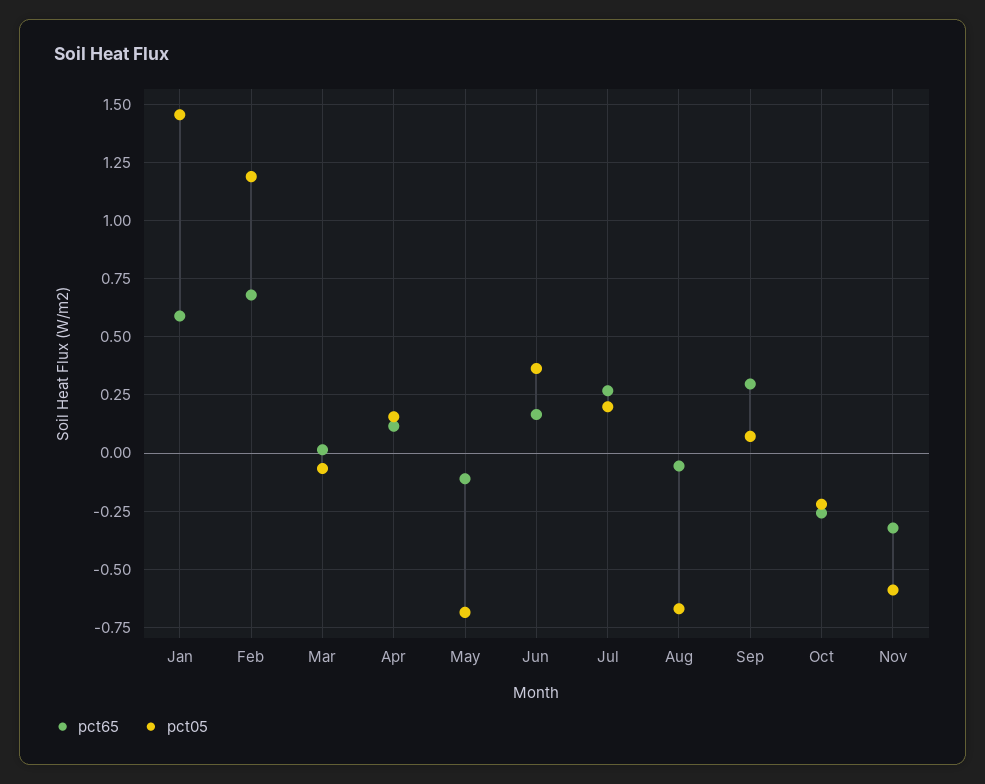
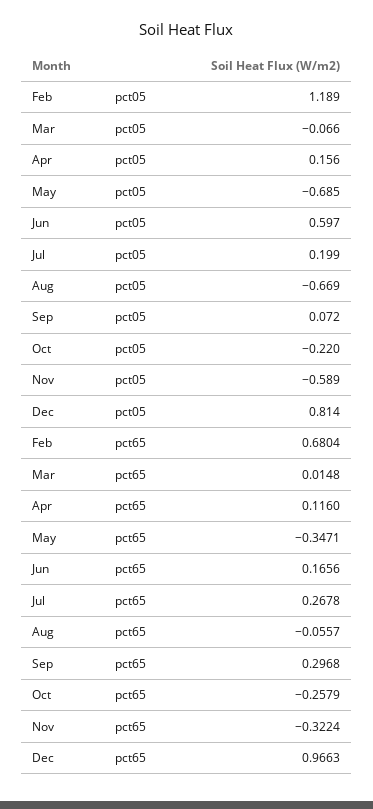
pct65, Jan: 0.6 -> none
pct05, Jan: 1.45 -> none
pct65, May: -0.1 -> -0.3471
pct05, Jun: 0.35 -> 0.597
pct05, Dec: none -> 0.814
pct65, Dec: none -> 0.9663

